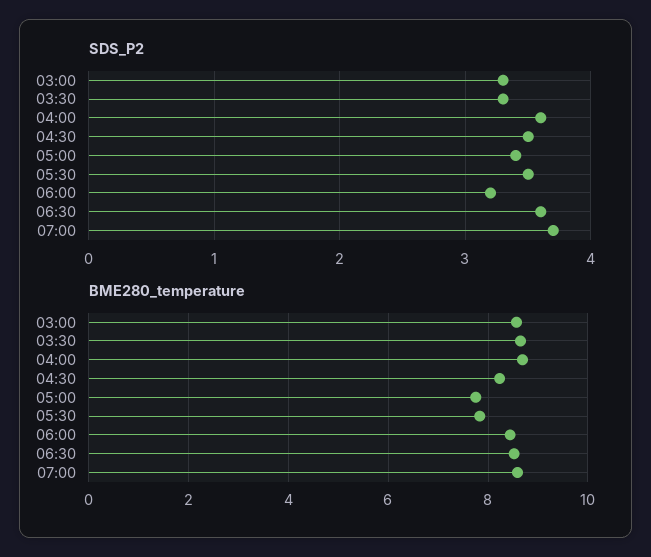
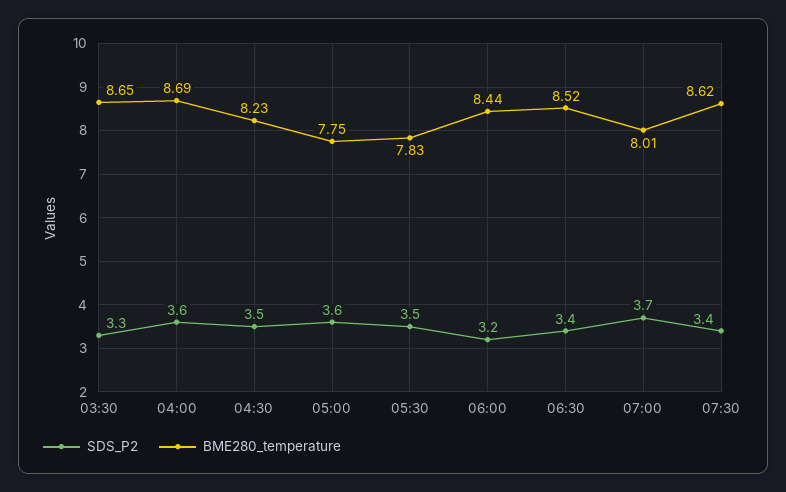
SDS_P2, 03:00: 3.3 -> none
SDS_P2, 05:00: 3.4 -> 3.6
SDS_P2, 06:30: 3.6 -> 3.4
BME280_temperature, 03:00: 8.6 -> none
BME280_temperature, 07:00: 8.6 -> 8.01
SDS_P2, 07:30: none -> 3.4
BME280_temperature, 07:30: none -> 8.62

